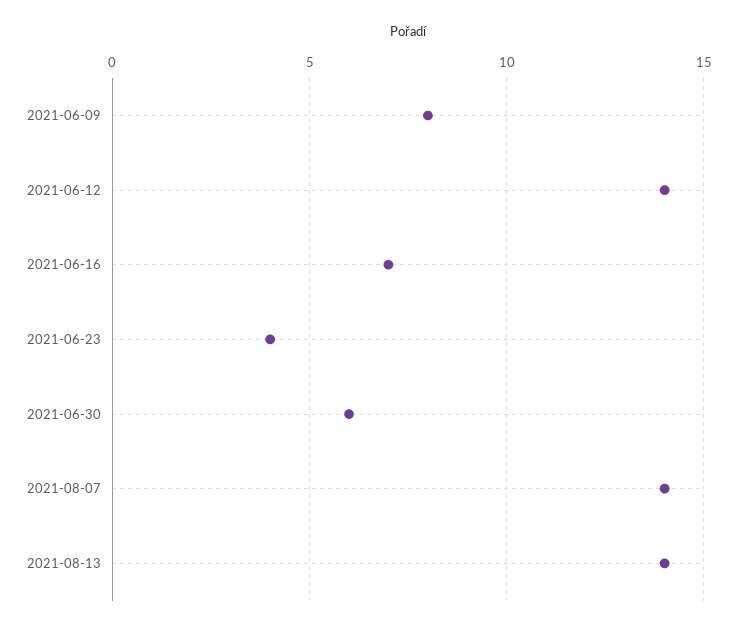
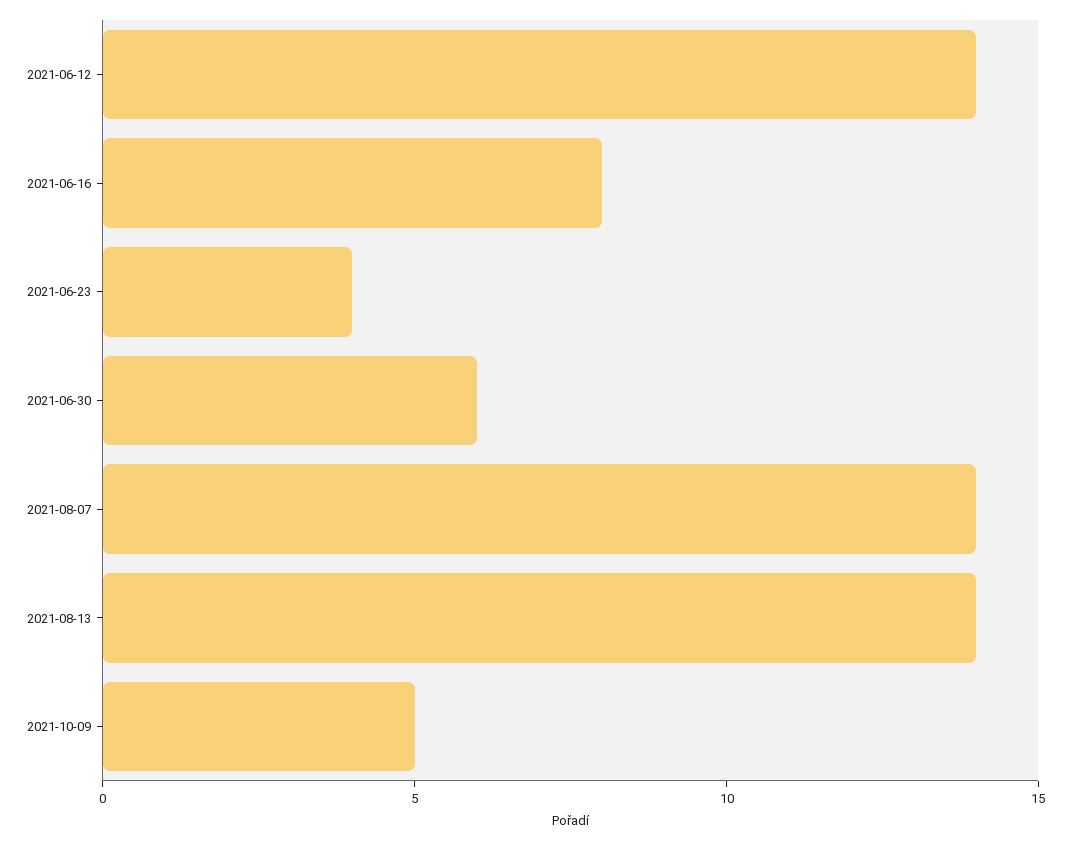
2021-06-09: 8 -> none
2021-06-16: 7 -> 8
2021-10-09: none -> 5

